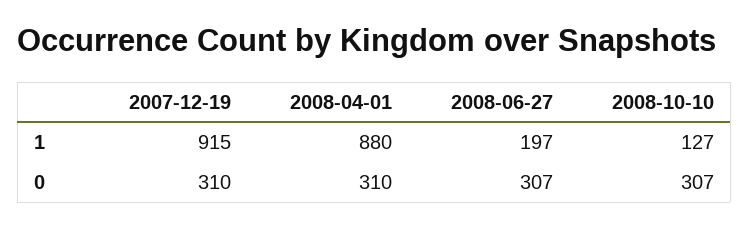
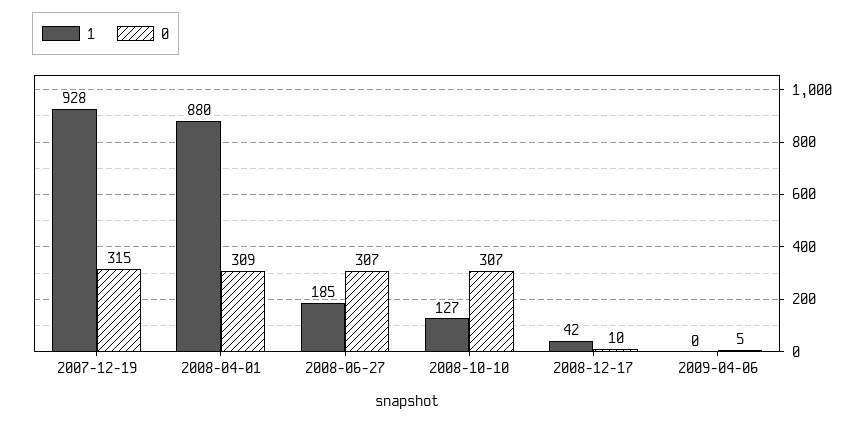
1, 2007-12-19: 915 -> 928
1, 2008-06-27: 197 -> 185
0, 2007-12-19: 310 -> 315
0, 2008-04-01: 310 -> 309
1, 2008-12-17: none -> 42
0, 2008-12-17: none -> 10
1, 2009-04-06: none -> 0
0, 2009-04-06: none -> 5

